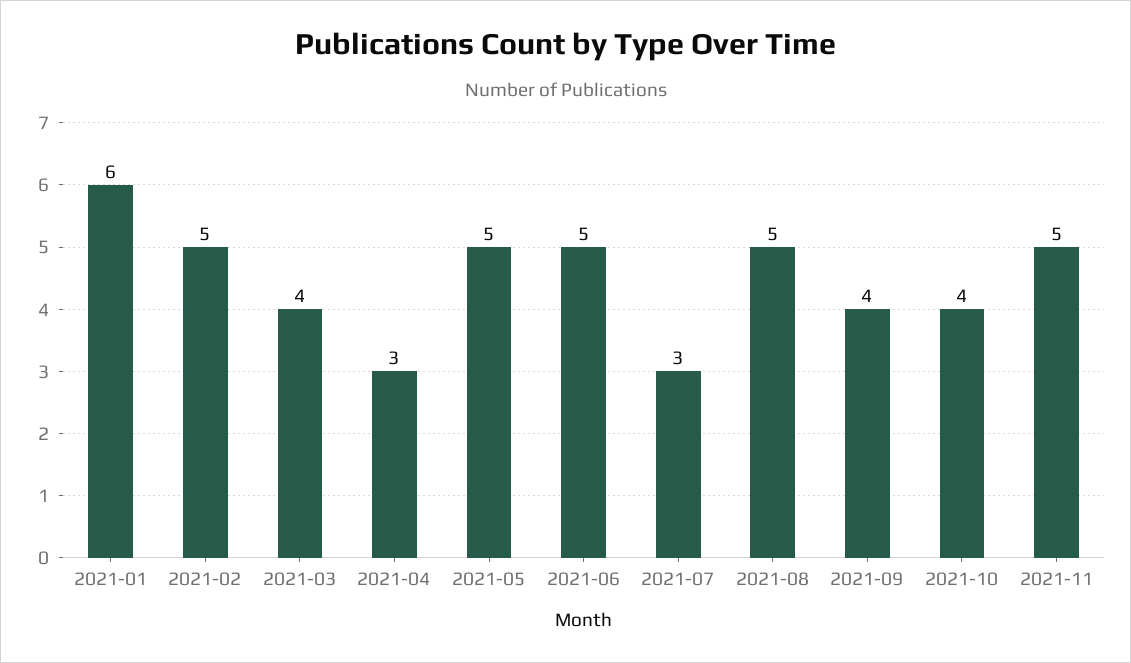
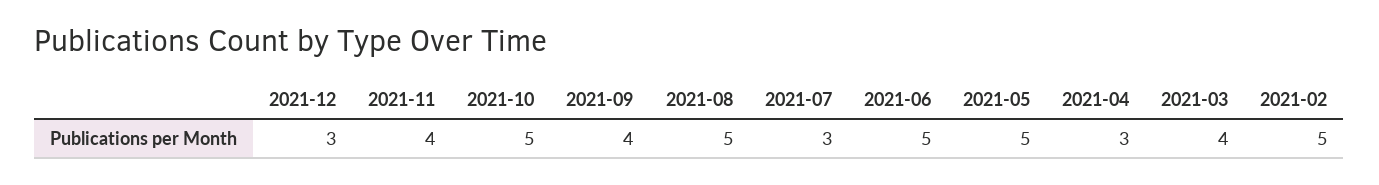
2021-01: 6 -> none
2021-10: 4 -> 5
2021-11: 5 -> 4
2021-12: none -> 3

